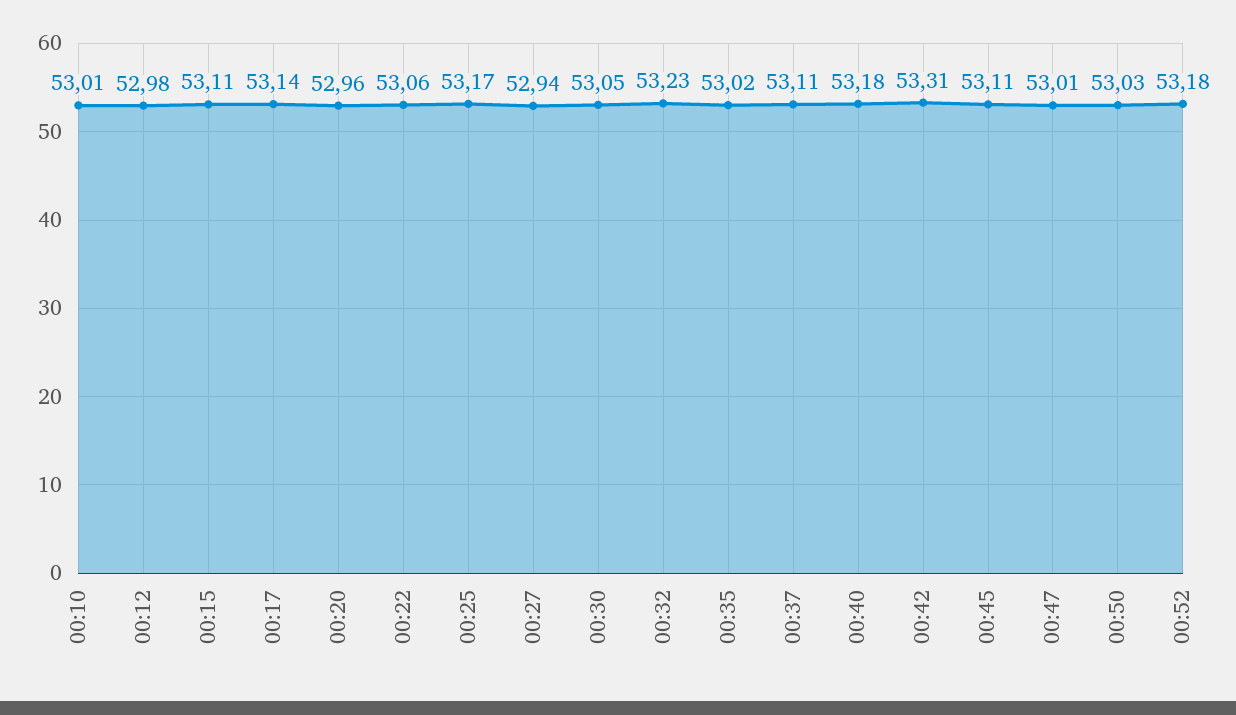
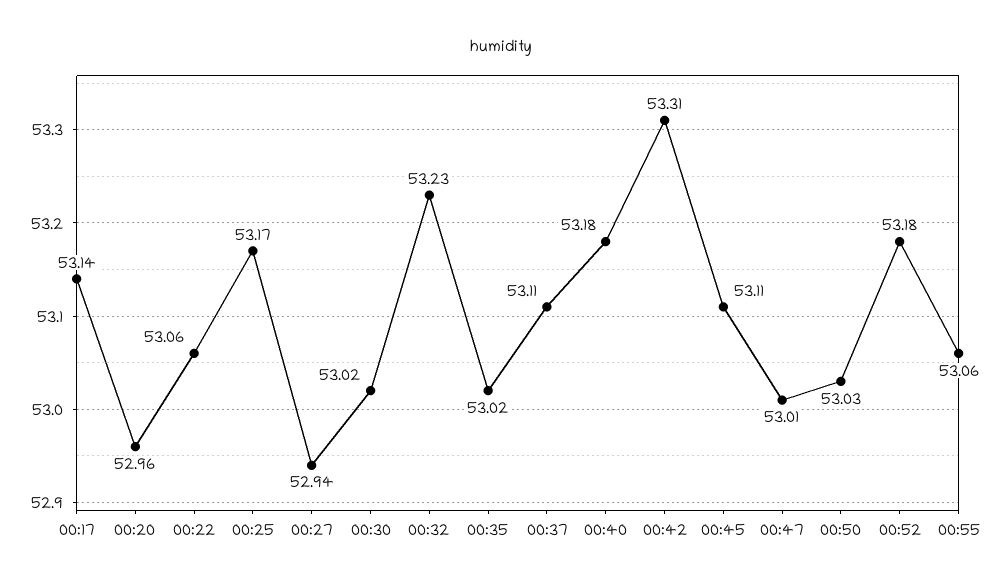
00:10: 53.01 -> none
00:12: 52.98 -> none
00:15: 53.11 -> none
00:30: 53.05 -> 53.02
00:55: none -> 53.06

